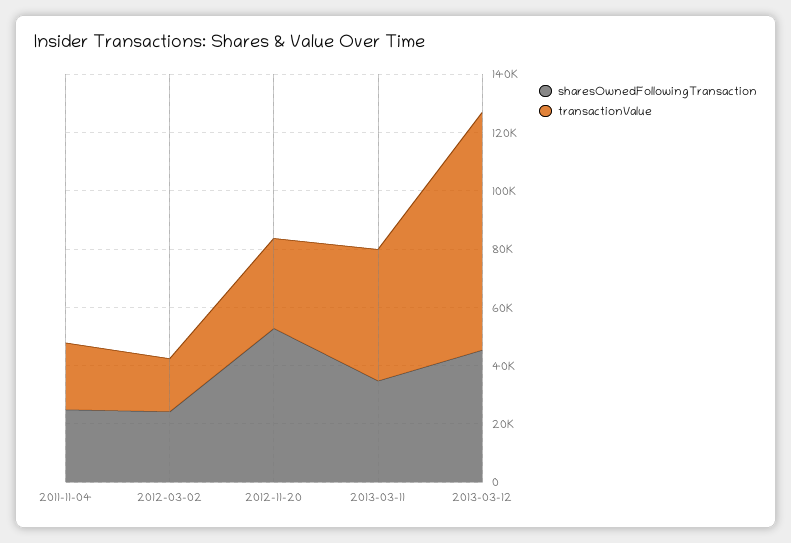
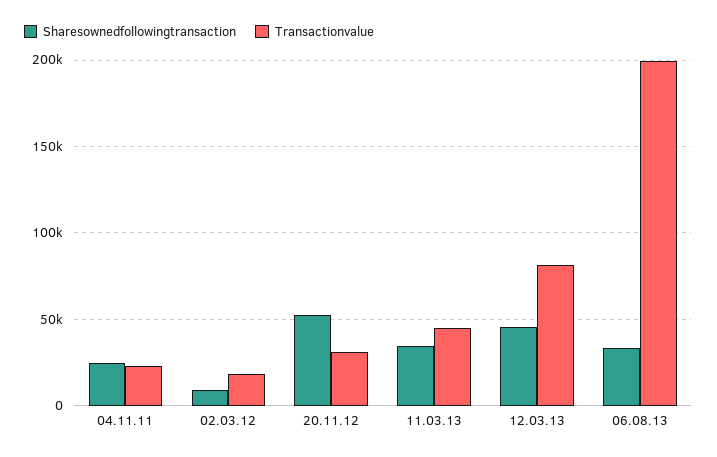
sharesOwnedFollowingTransaction, 2012-03-02: 25000 -> 10000
sharesOwnedFollowingTransaction, 06.08.13: none -> 35000
transactionValue, 06.08.13: none -> 200000

